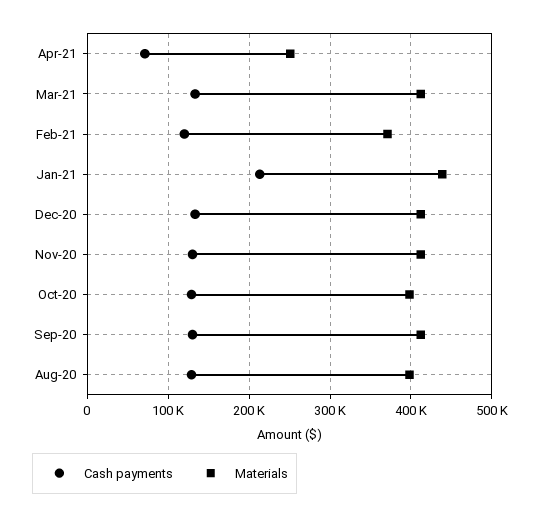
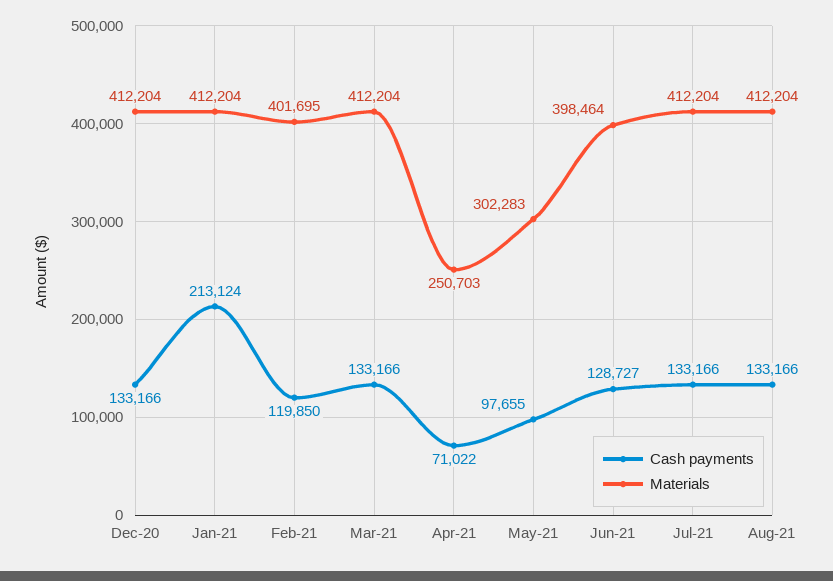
Materials, Feb-21: 370000 -> 401695
Materials, Jan-21: 440000 -> 412204
Cash payments, Nov-20: 130000 -> none
Materials, Nov-20: 410000 -> none
Cash payments, Oct-20: 130000 -> none
Materials, Oct-20: 400000 -> none
Cash payments, Sep-20: 130000 -> none
Materials, Sep-20: 410000 -> none
Cash payments, Aug-20: 130000 -> none
Materials, Aug-20: 400000 -> none
Cash payments, May-21: none -> 97655
Materials, May-21: none -> 302283
Cash payments, Jun-21: none -> 128727
Materials, Jun-21: none -> 398464
Cash payments, Jul-21: none -> 133166
Materials, Jul-21: none -> 412204
Cash payments, Aug-21: none -> 133166
Materials, Aug-21: none -> 412204

